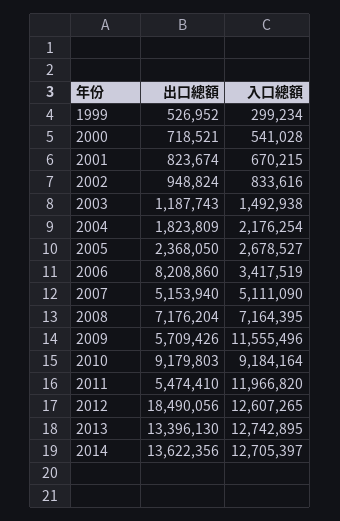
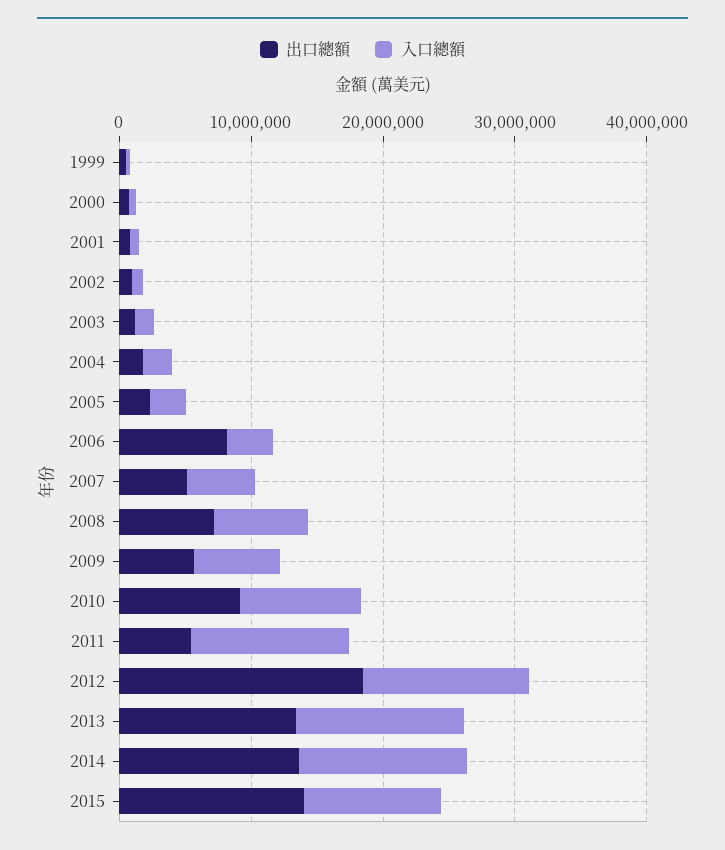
入口總額, 2009: 11555496 -> 6000000
出口總額, 2015: none -> 14000000
入口總額, 2015: none -> 10000000

